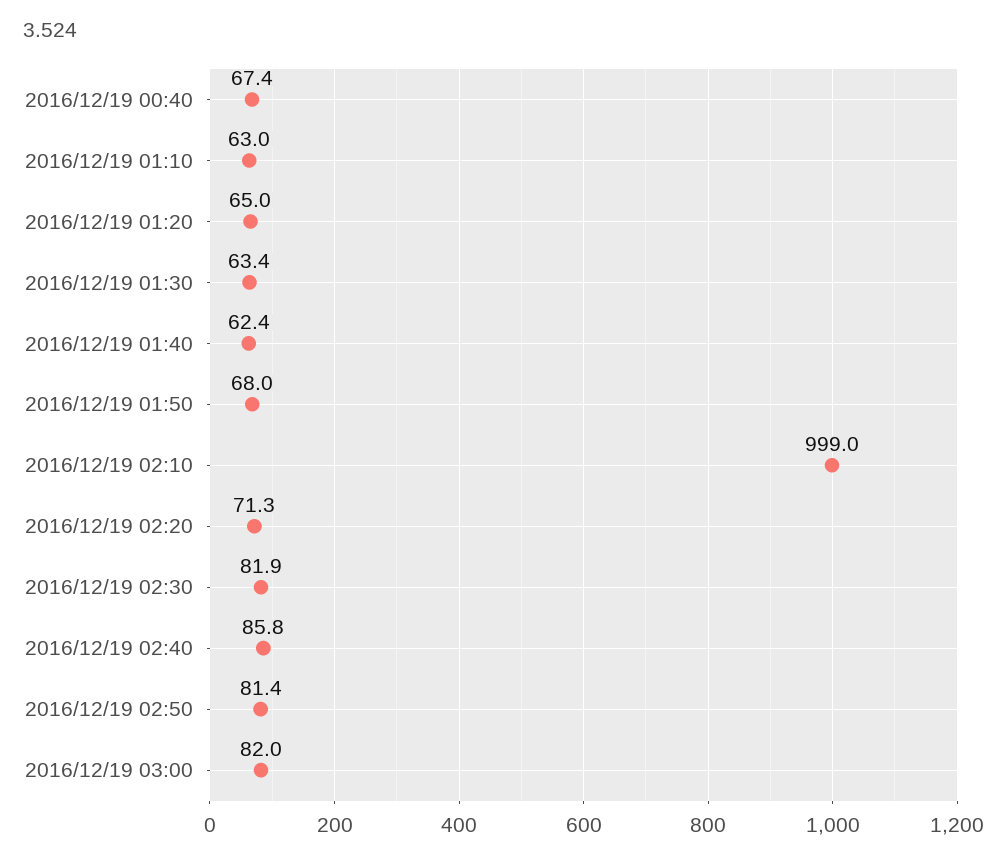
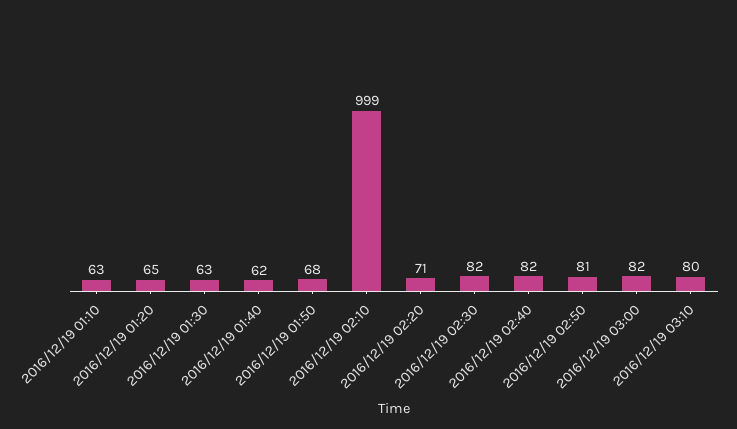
2016/12/19 00:40: 67.4 -> none
2016/12/19 02:40: 85.8 -> 82
2016/12/19 03:10: none -> 80

